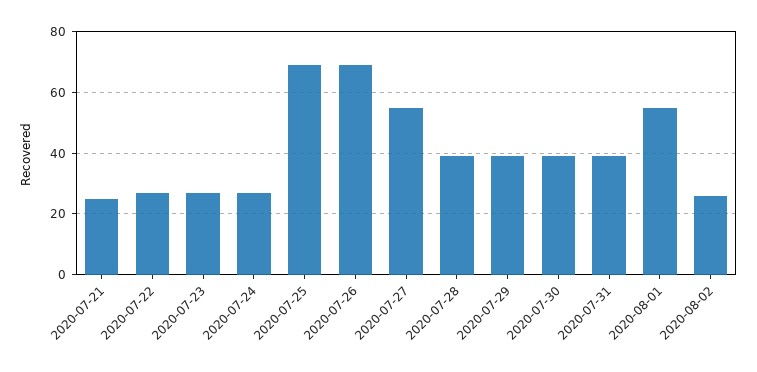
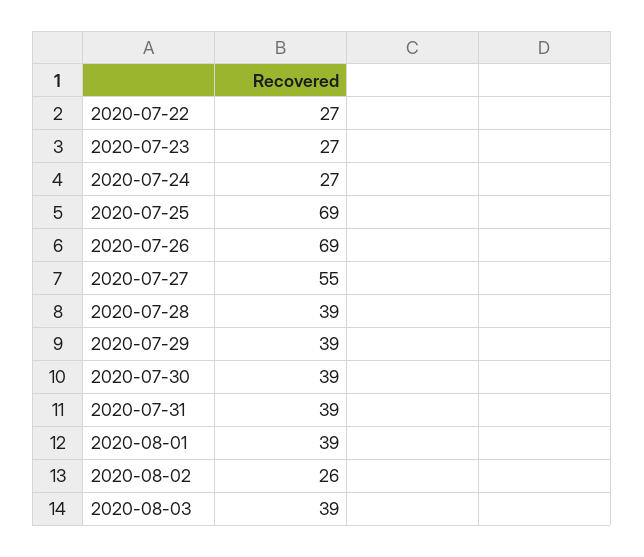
2020-07-21: 25 -> none
2020-08-01: 55 -> 39
2020-08-03: none -> 39

